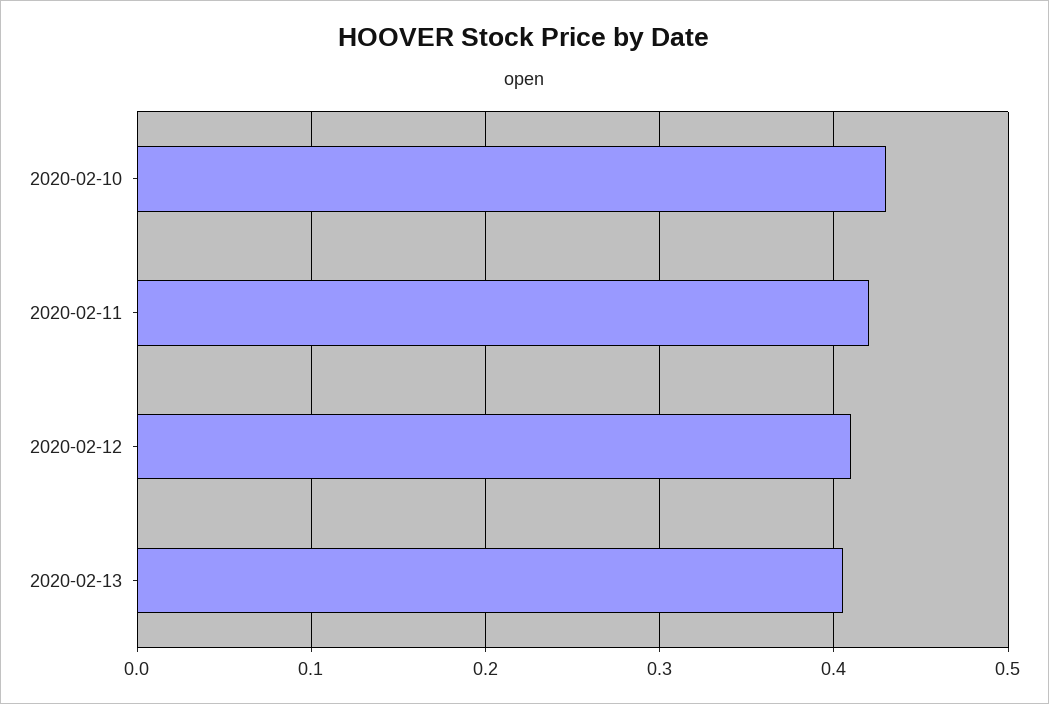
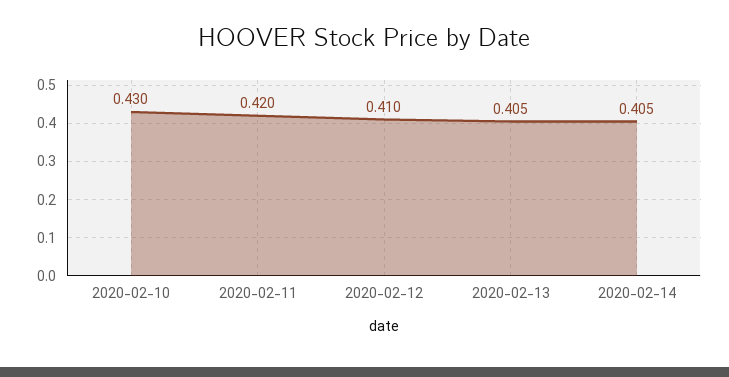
2020-02-14: none -> 0.405

